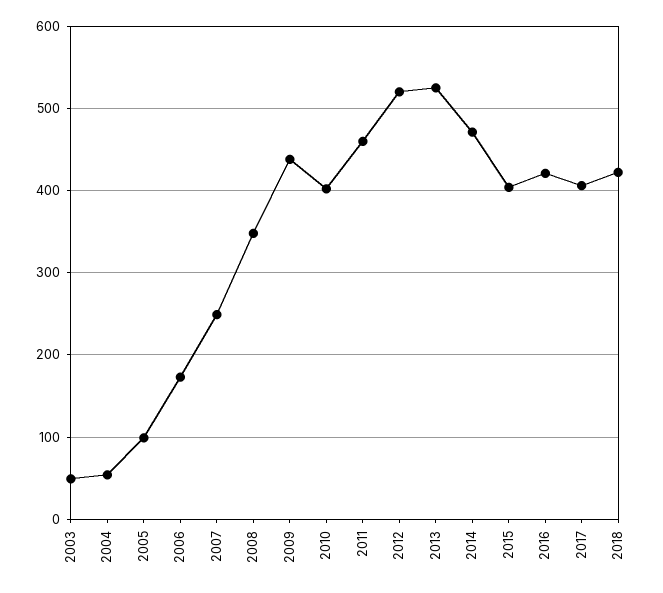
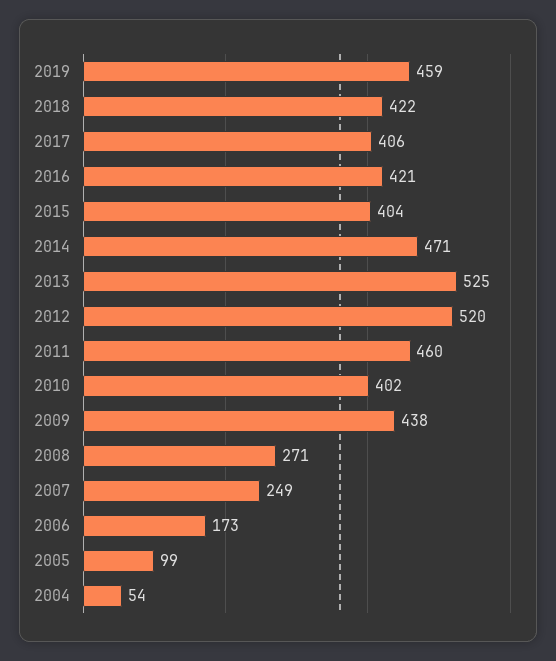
2003: 50 -> none
2008: 350 -> 271
2019: none -> 459

